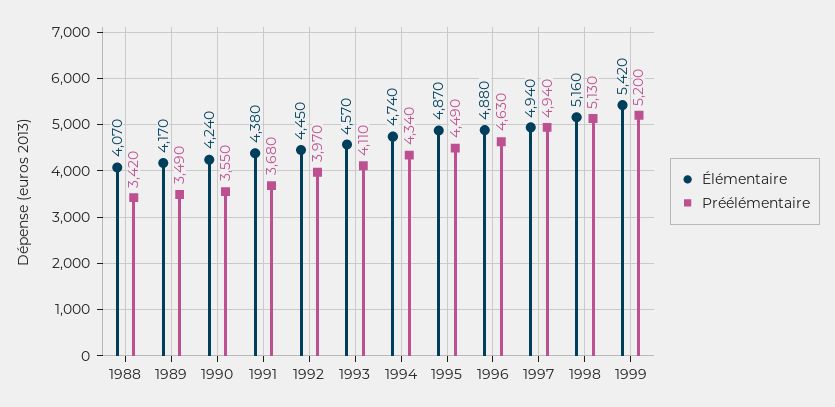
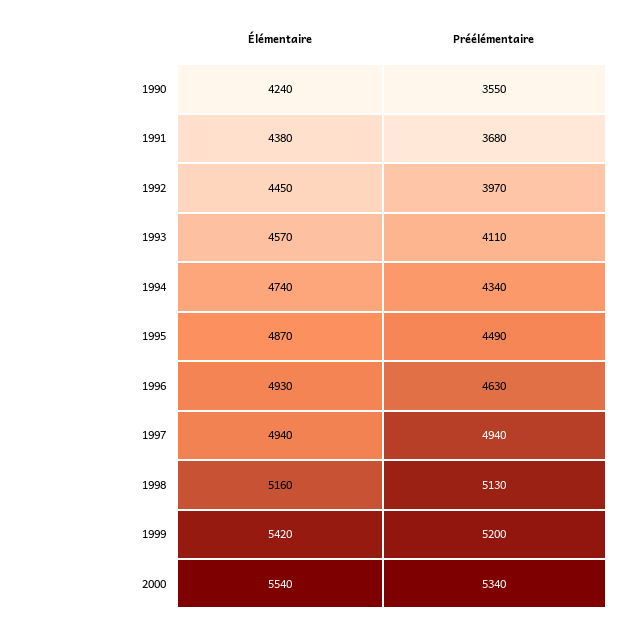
Élémentaire, 1988: 4070 -> none
Préélémentaire, 1988: 3420 -> none
Élémentaire, 1989: 4170 -> none
Préélémentaire, 1989: 3490 -> none
Élémentaire, 1996: 4880 -> 4930
Élémentaire, 2000: none -> 5540
Préélémentaire, 2000: none -> 5340

